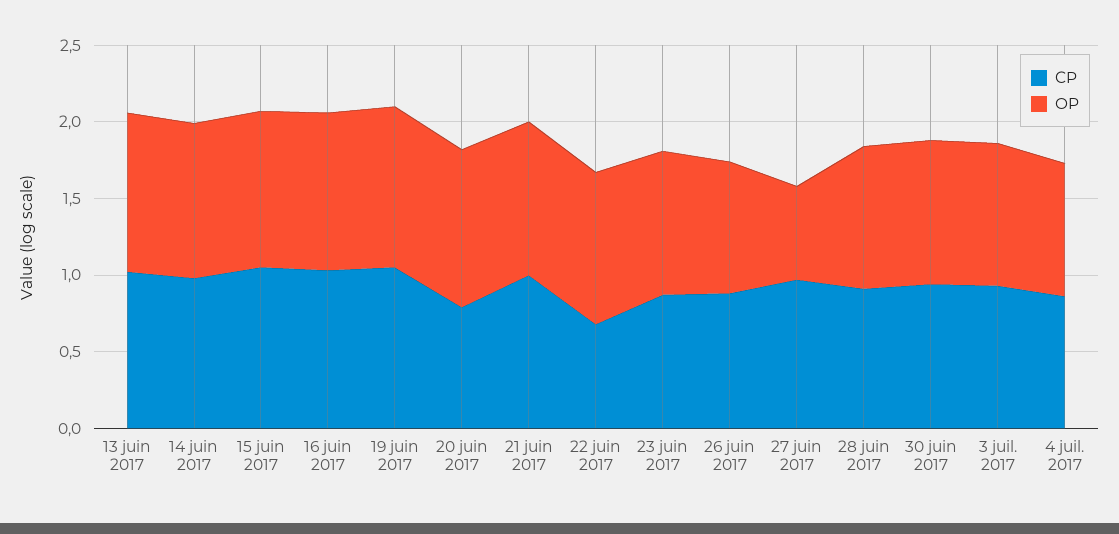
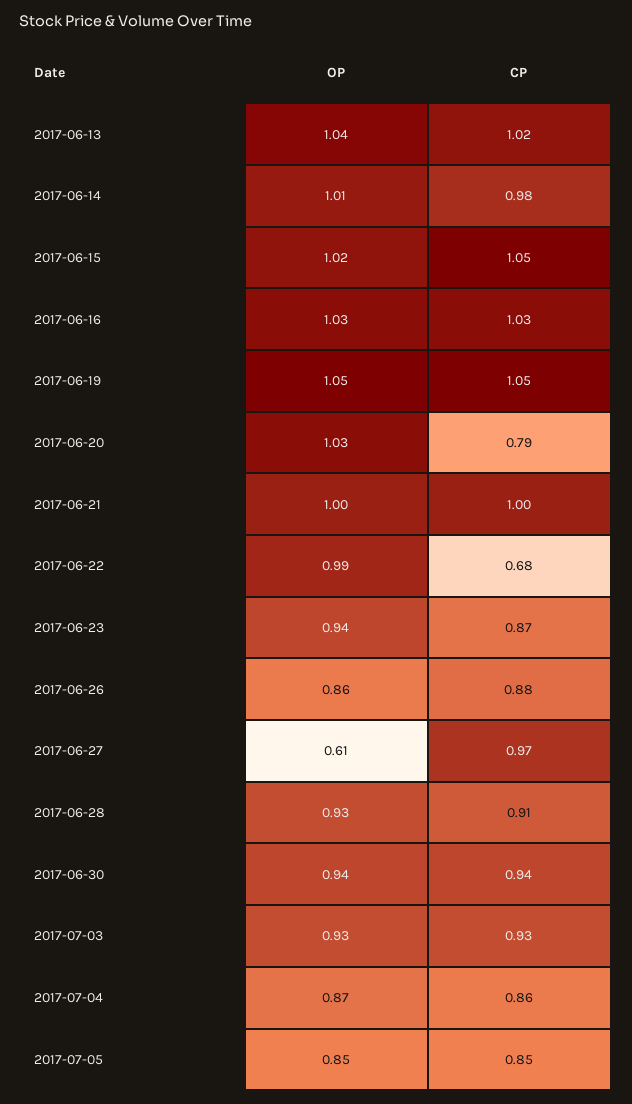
OP, 2017-07-05: none -> 0.85
CP, 2017-07-05: none -> 0.85

